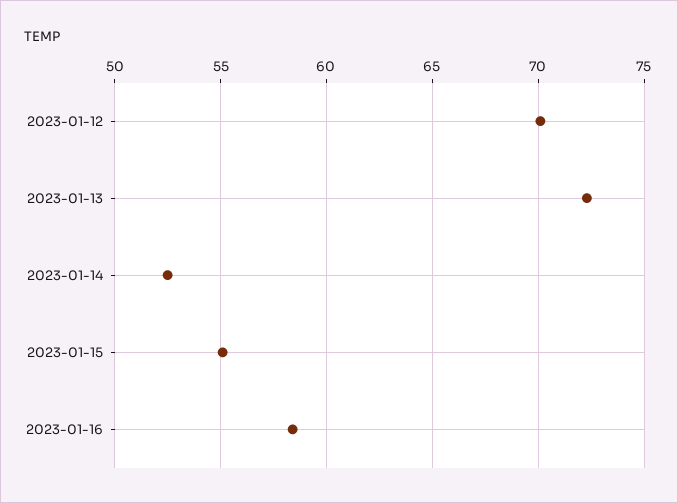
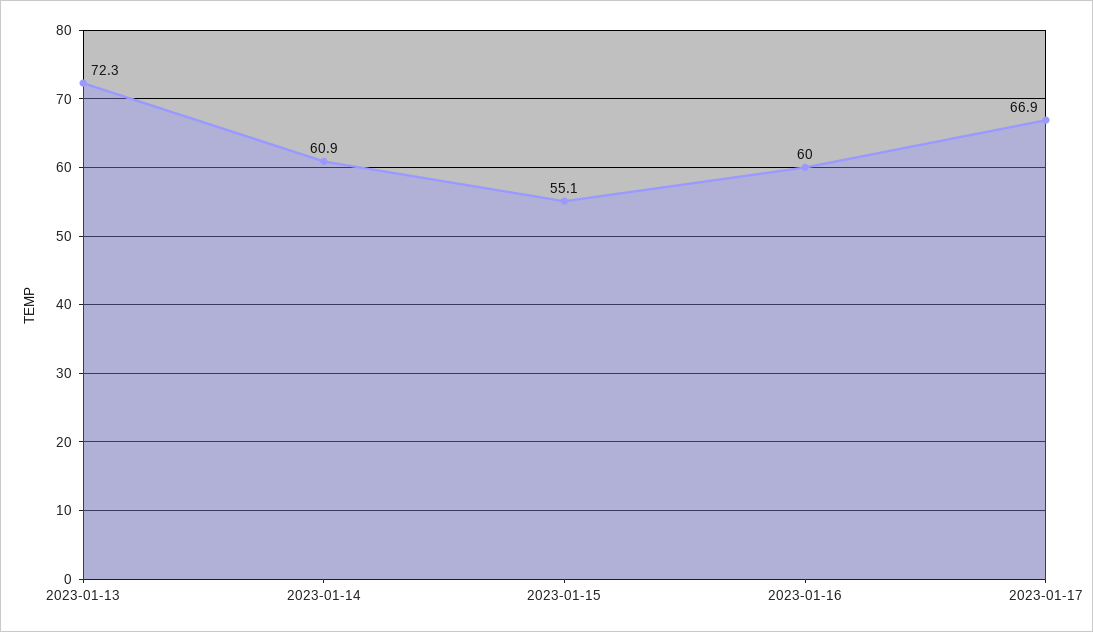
2023-01-12: 70 -> none
2023-01-14: 52.5 -> 60.9
2023-01-16: 58.5 -> 60
2023-01-17: none -> 66.9

